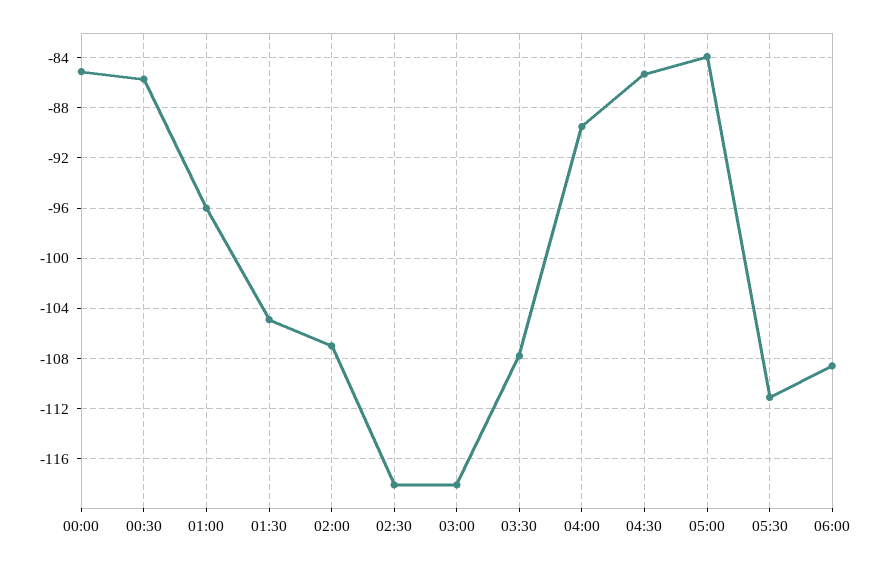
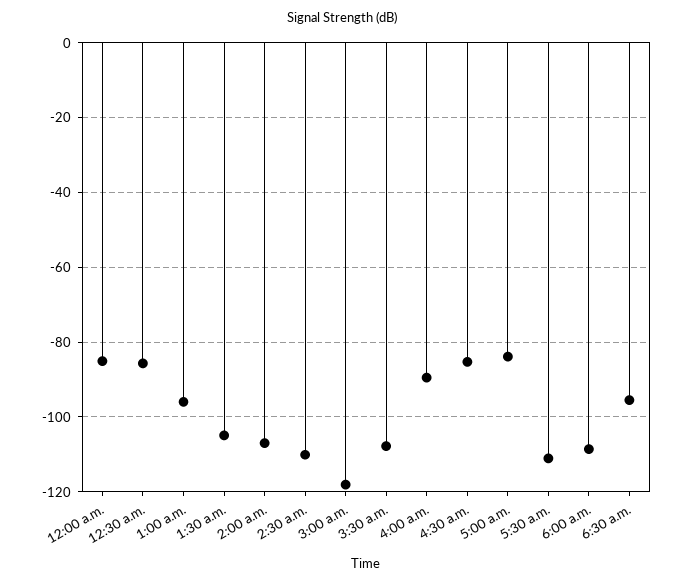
02:30: -118 -> -110
6:30 a.m.: none -> -96

